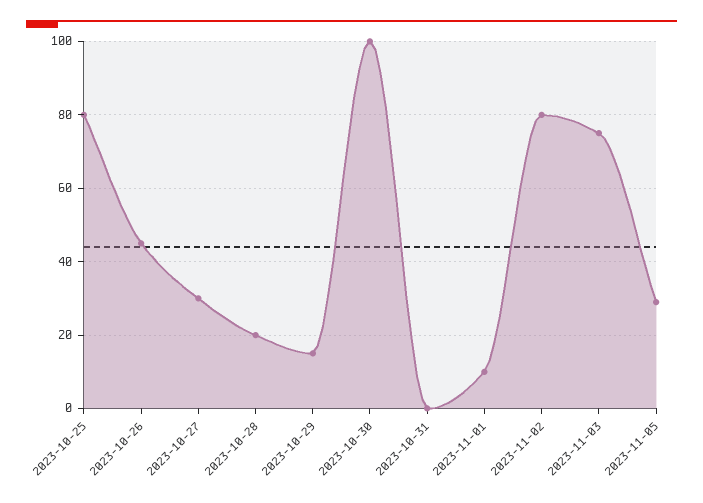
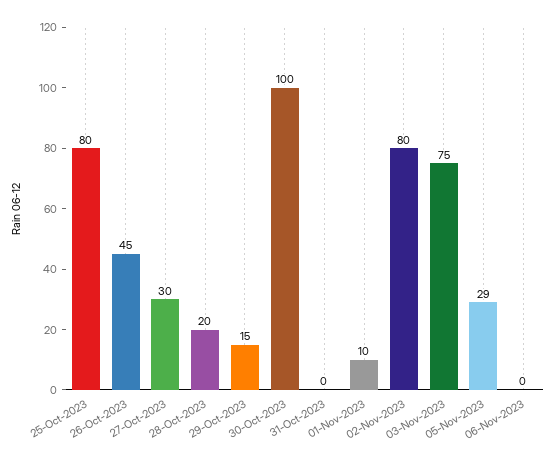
06-Nov-2023: none -> 0

